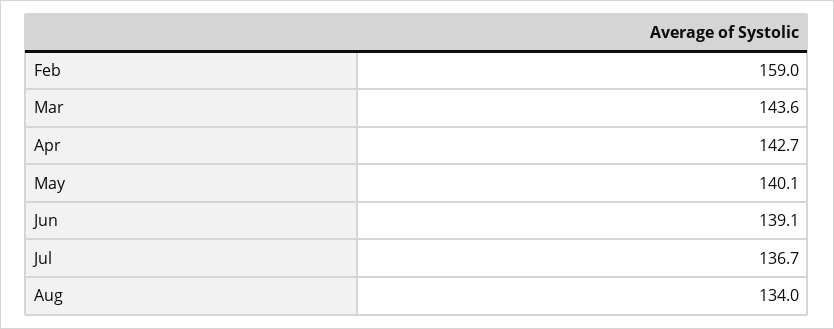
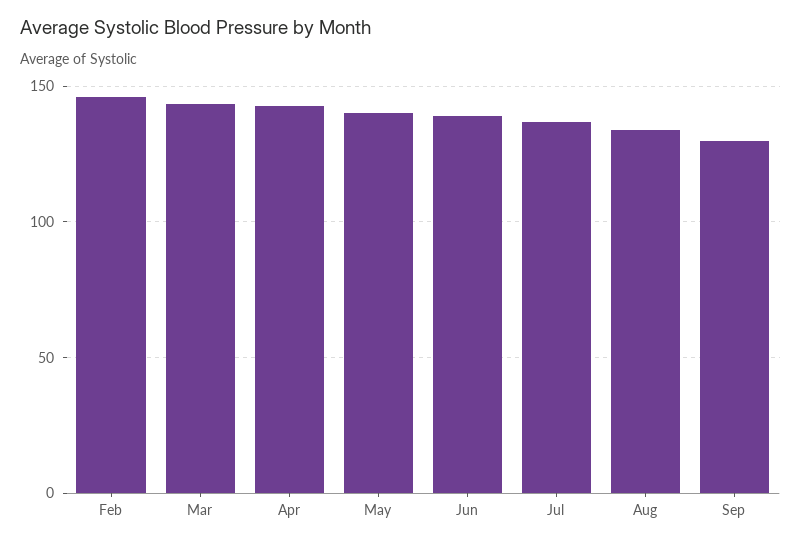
Feb: 159 -> 145
Sep: none -> 130

